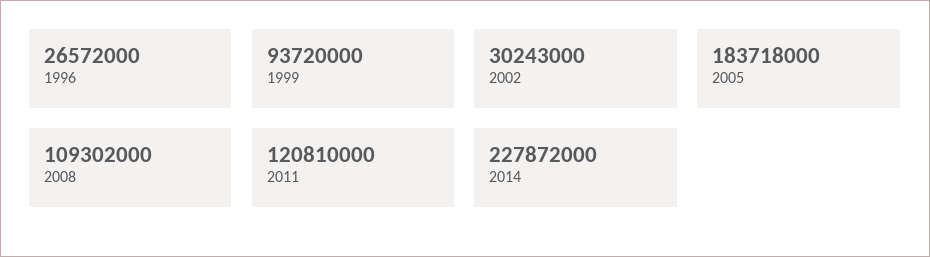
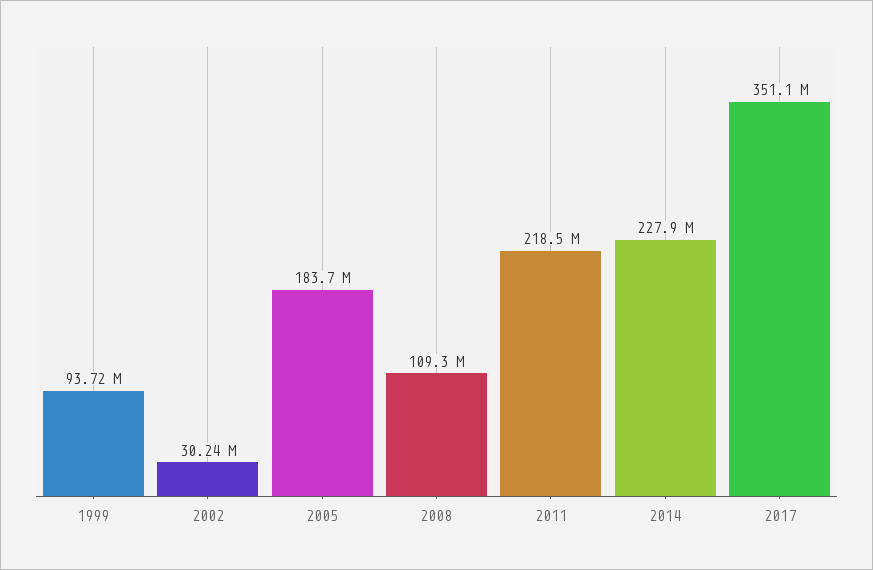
1996: 26572000 -> none
2011: 120810000 -> 218500000
2017: none -> 351100000

